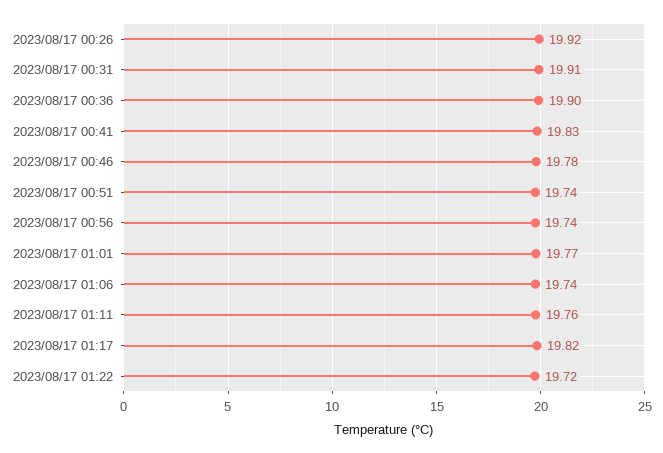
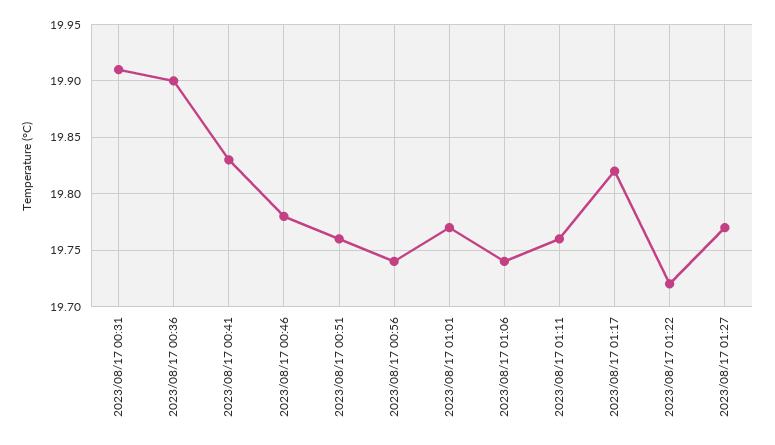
2023/08/17 00:26: 19.92 -> none
2023/08/17 00:51: 19.74 -> 19.76
2023/08/17 01:27: none -> 19.77

